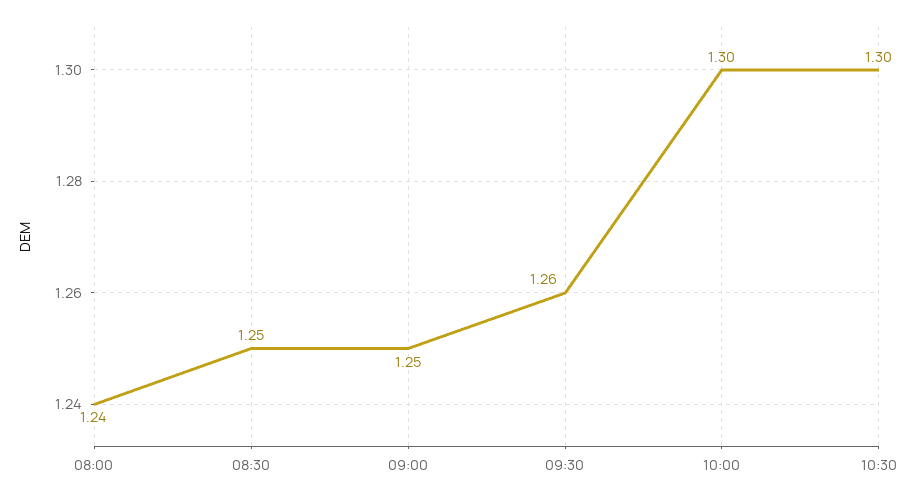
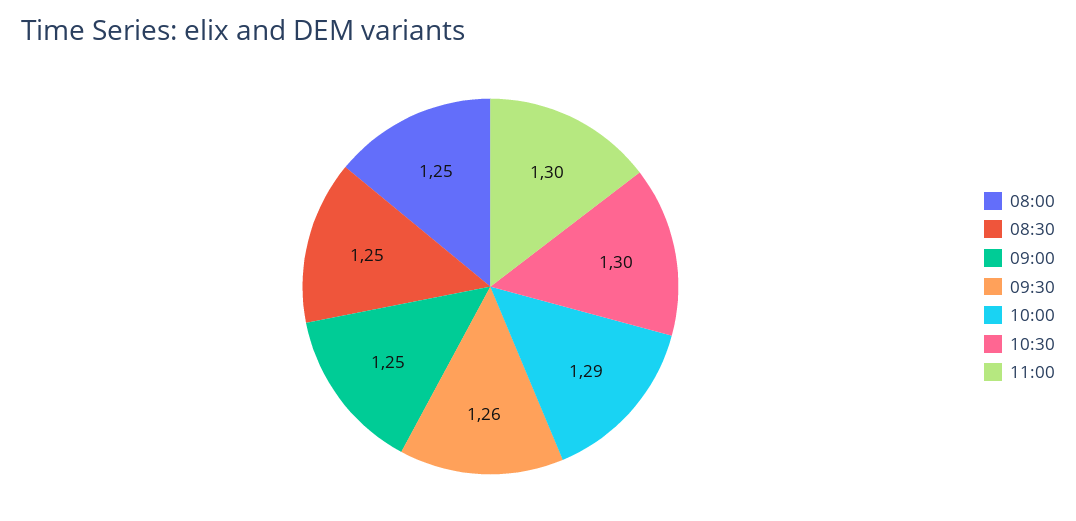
08:00: 1.24 -> 1.25
10:00: 1.3 -> 1.29
11:00: none -> 1.3

